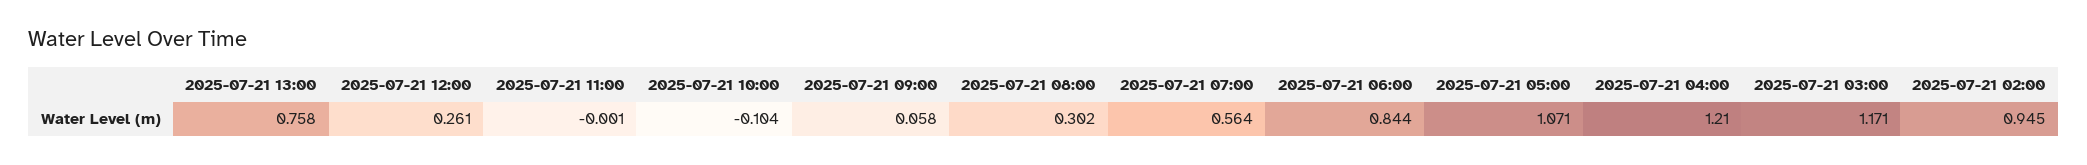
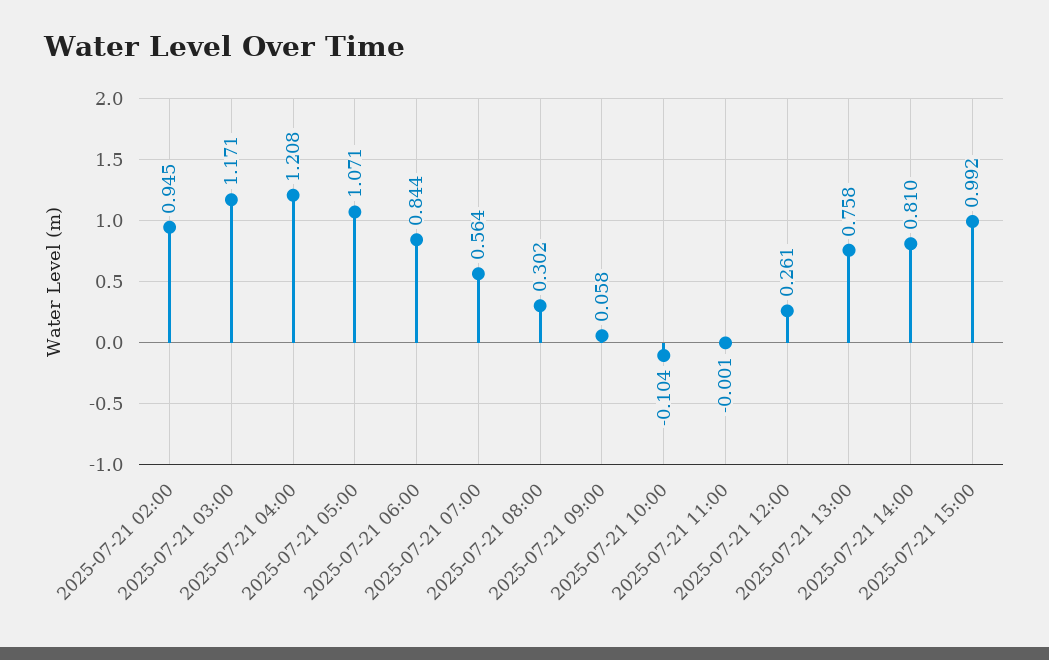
2025-07-21 04:00: 1.21 -> 1.208
2025-07-21 14:00: none -> 0.81
2025-07-21 15:00: none -> 0.992

